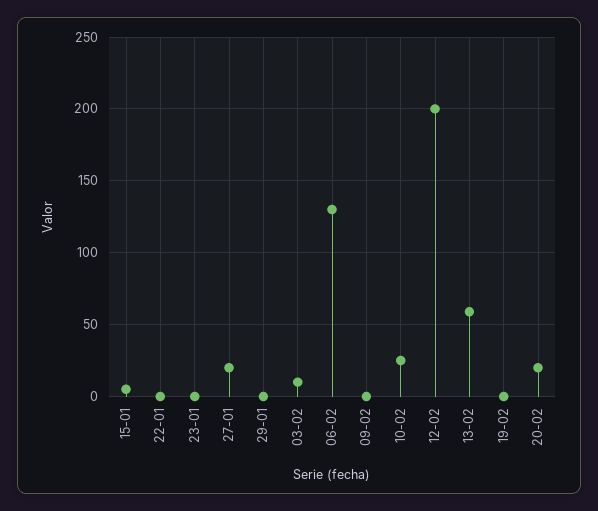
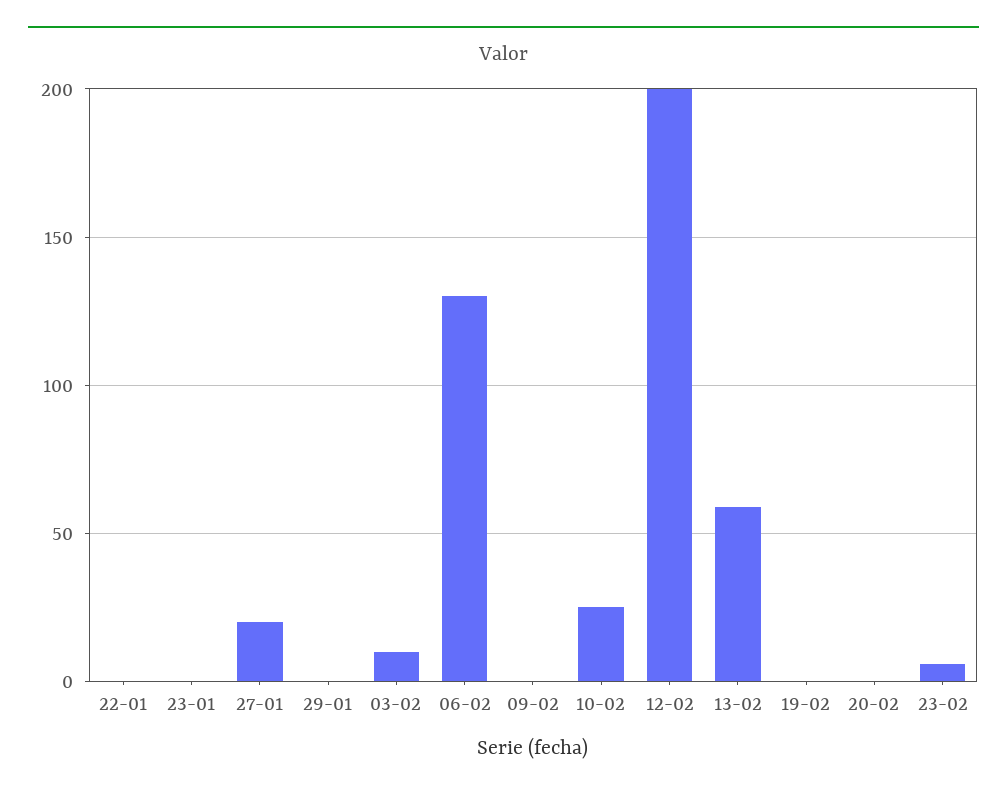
15-01: 5 -> none
20-02: 20 -> 0
23-02: none -> 5

